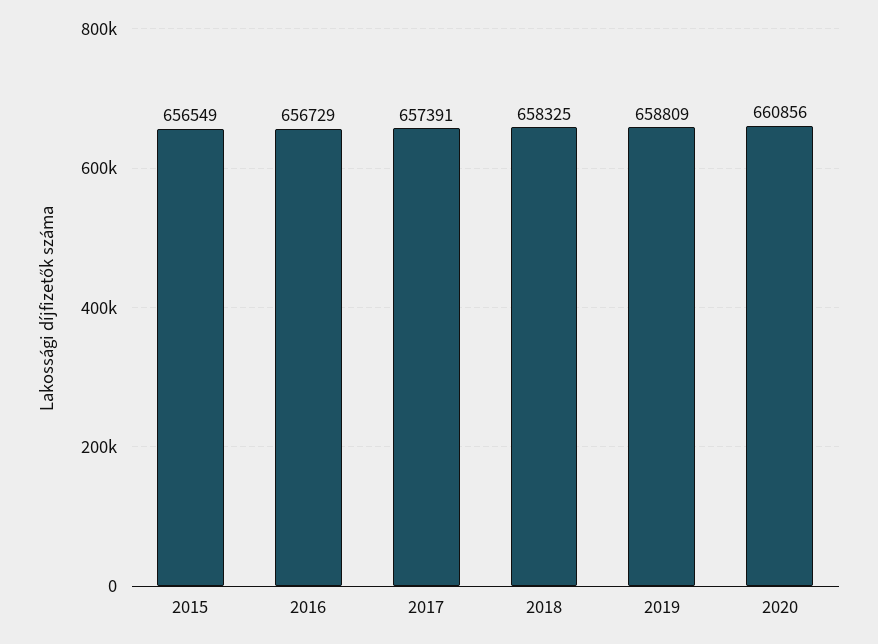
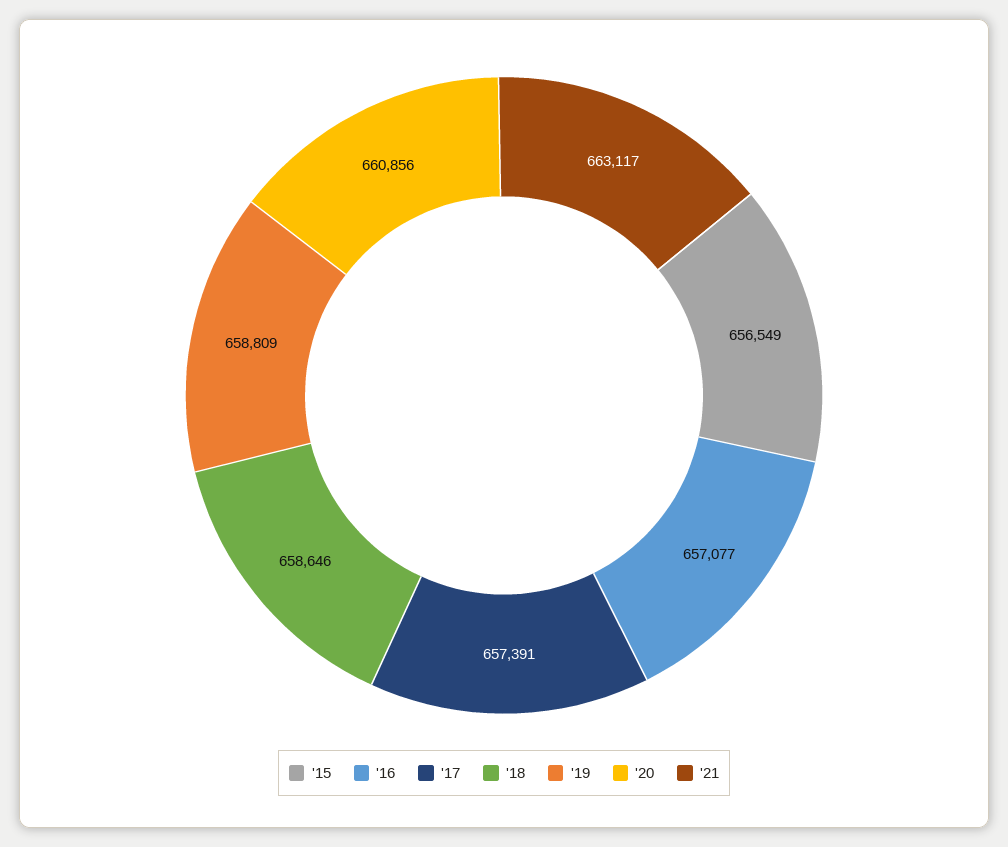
2016: 656729 -> 657077
2018: 658325 -> 658646
'21: none -> 663117

